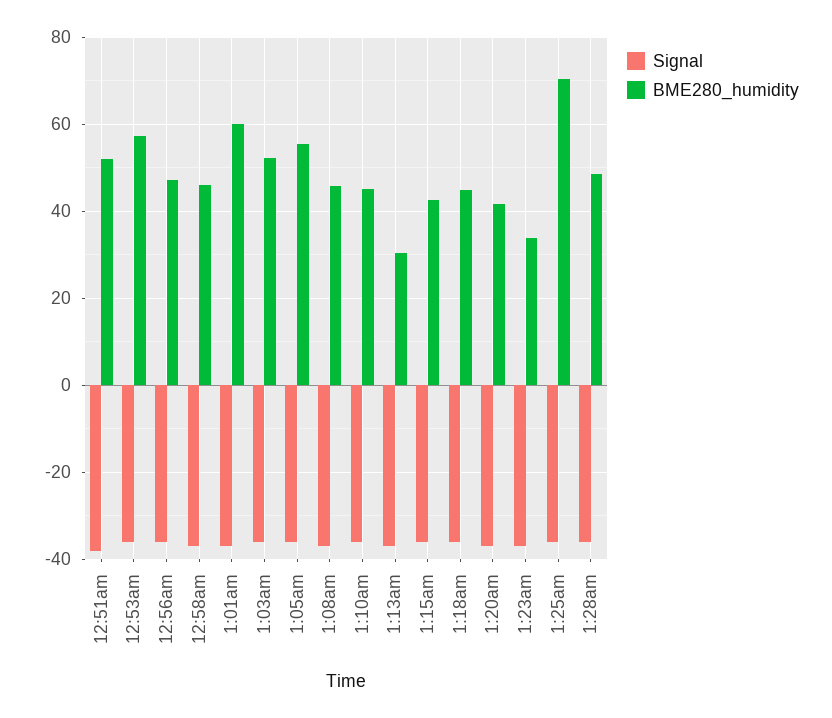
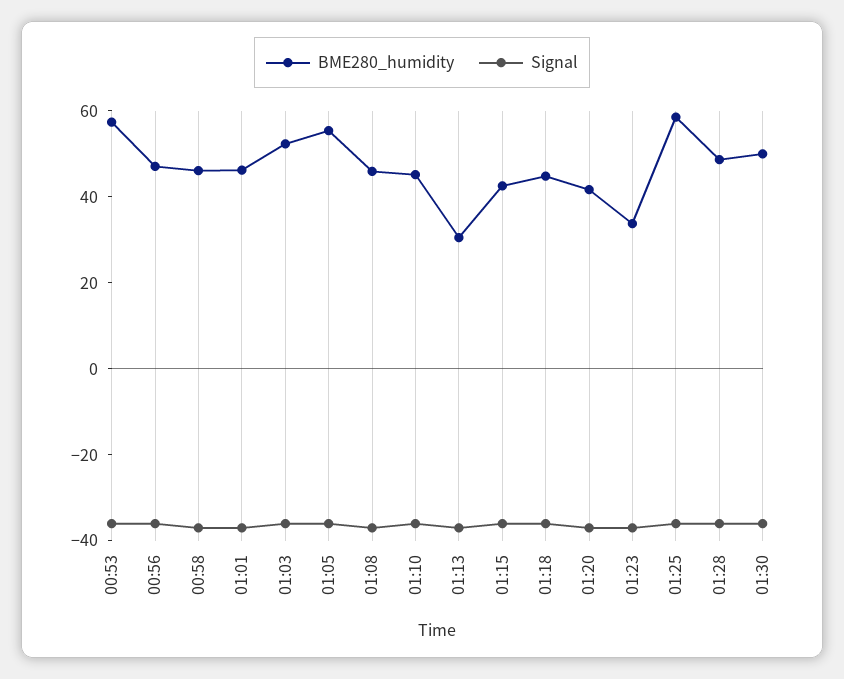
Signal, 12:51am: -38 -> none
BME280_humidity, 12:51am: 52 -> none
BME280_humidity, 1:01am: 60 -> 45
BME280_humidity, 1:25am: 70 -> 60
BME280_humidity, 01:30: none -> 50
Signal, 01:30: none -> -35

